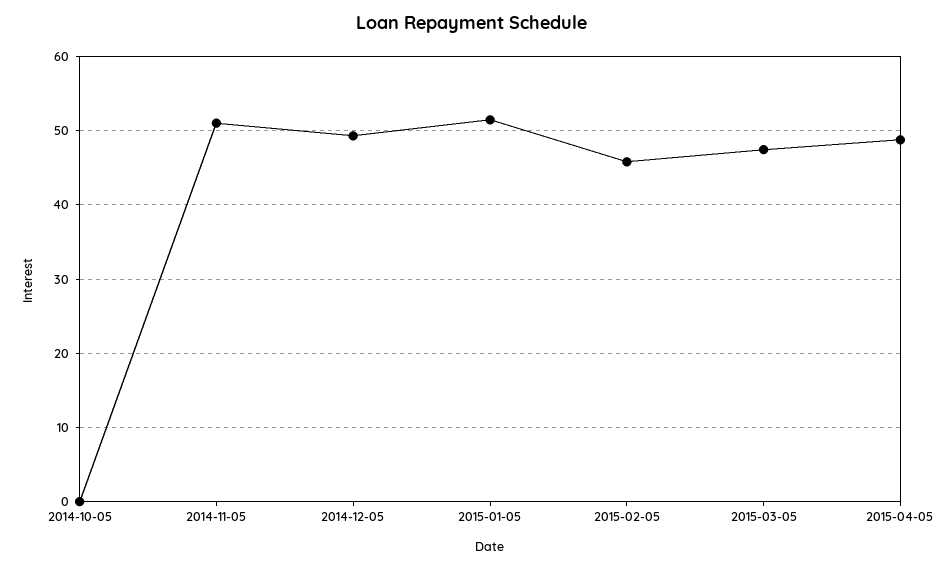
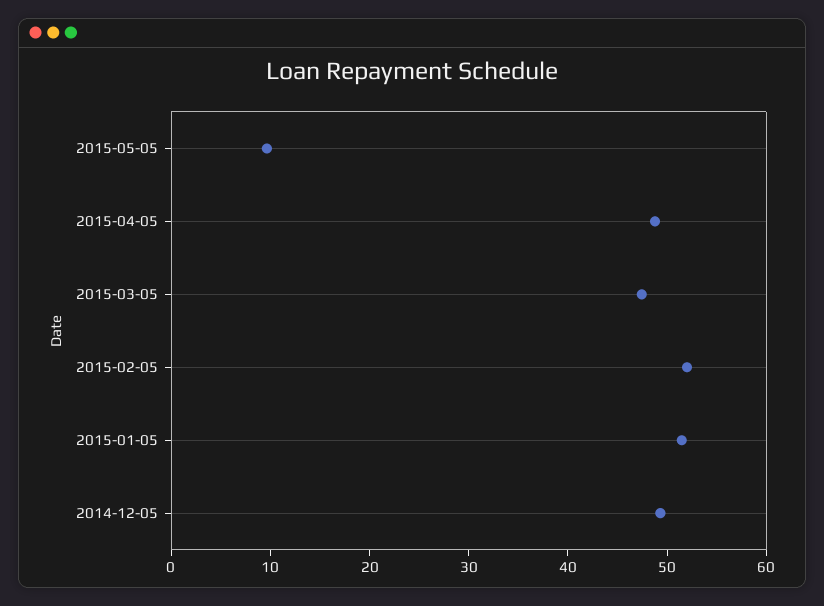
2014-10-05: 0 -> none
2014-11-05: 51 -> none
2015-02-05: 46 -> 52
2015-05-05: none -> 10

